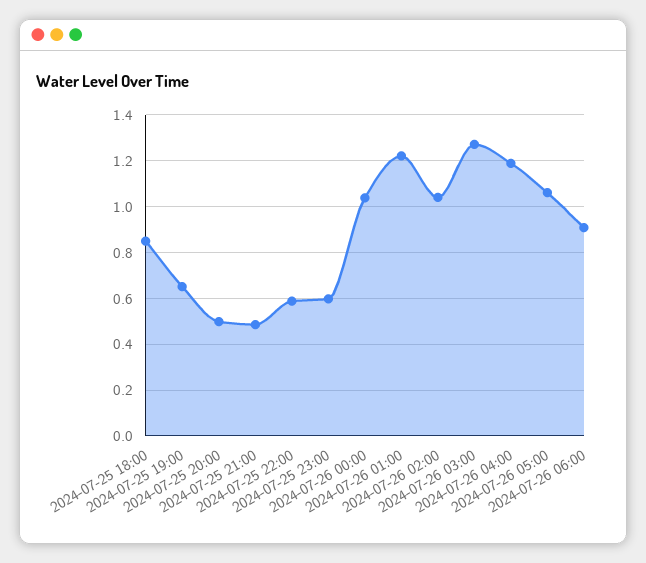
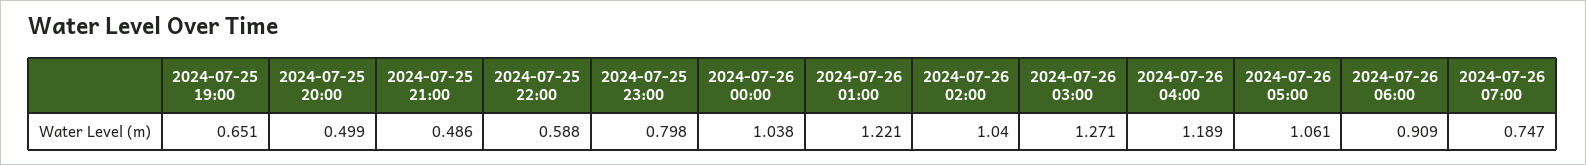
2024-07-25 18:00: 0.85 -> none
2024-07-25 23:00: 0.6 -> 0.798
2024-07-26 07:00: none -> 0.747

